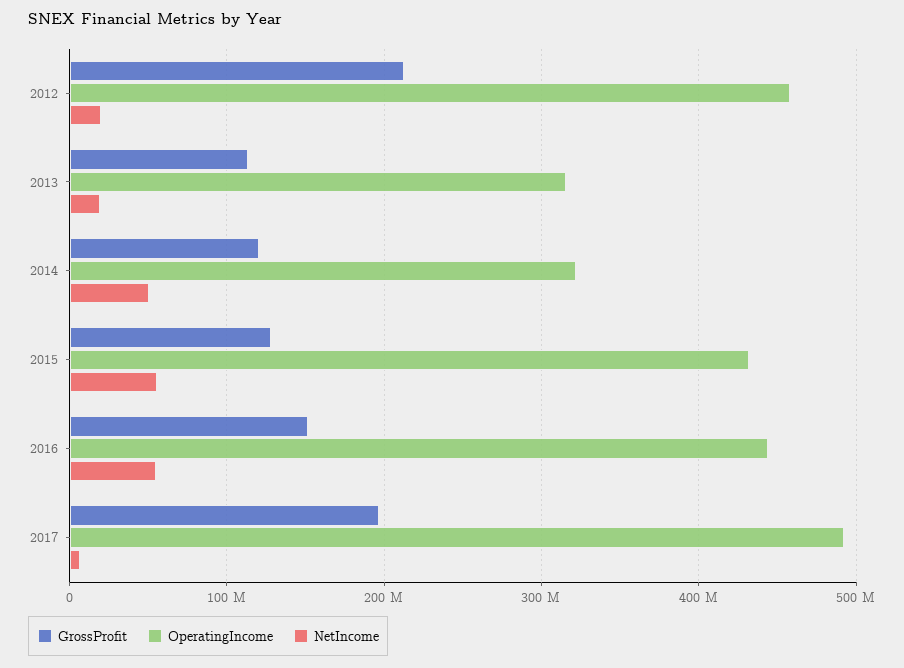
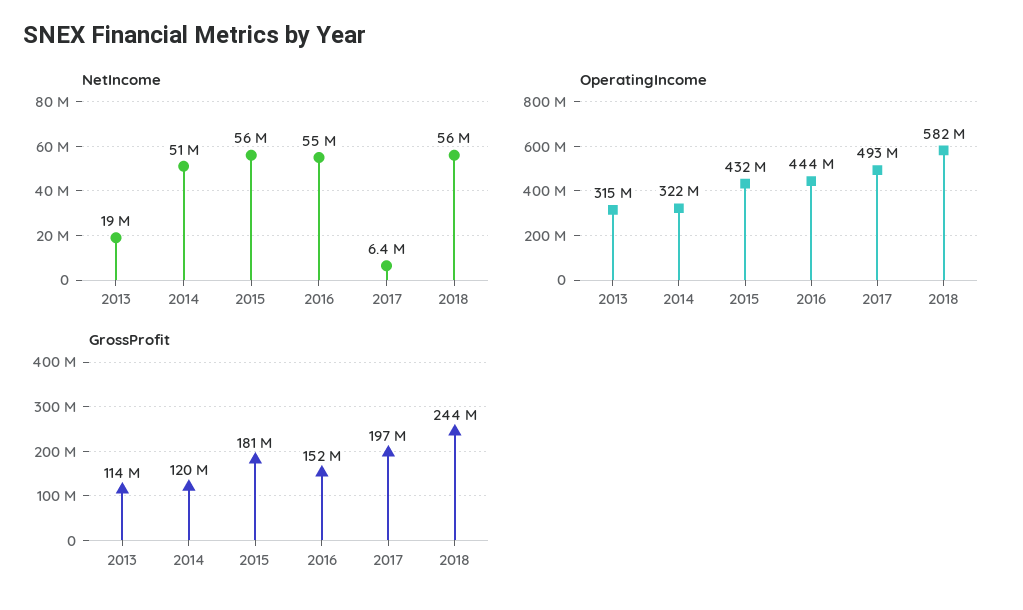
GrossProfit, 2012: 210000000 -> none
OperatingIncome, 2012: 460000000 -> none
NetIncome, 2012: 20000000 -> none
GrossProfit, 2015: 130000000 -> 181000000
NetIncome, 2018: none -> 56000000
OperatingIncome, 2018: none -> 582000000
GrossProfit, 2018: none -> 244000000

